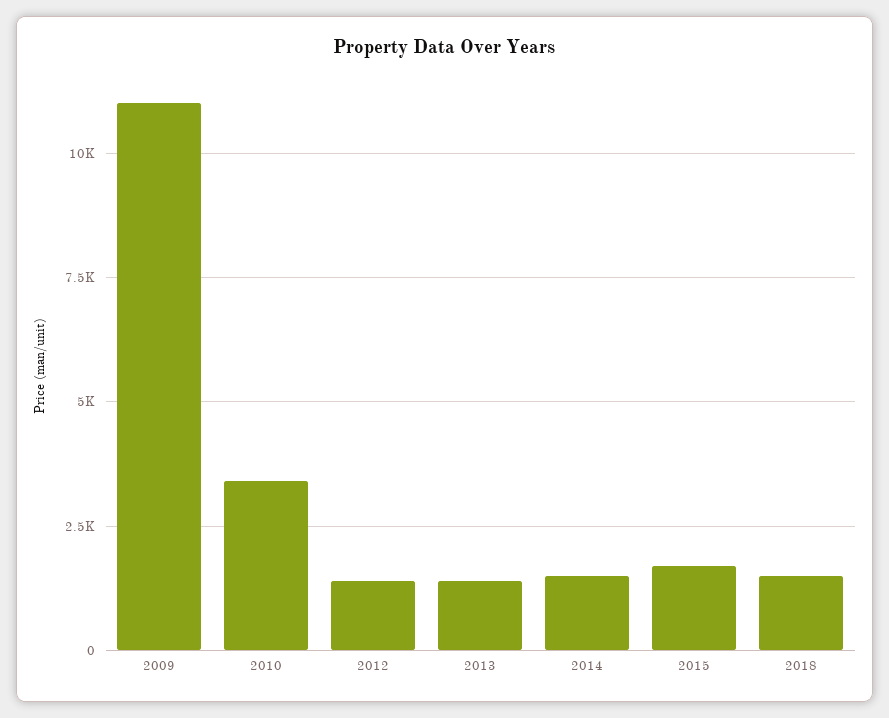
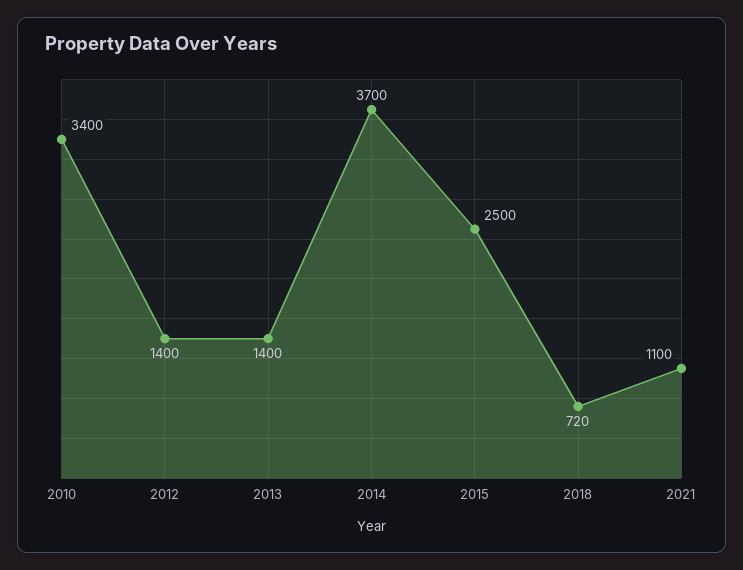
2009: 11000 -> none
2014: 1500 -> 3700
2015: 1750 -> 2500
2018: 1500 -> 720
2021: none -> 1100

